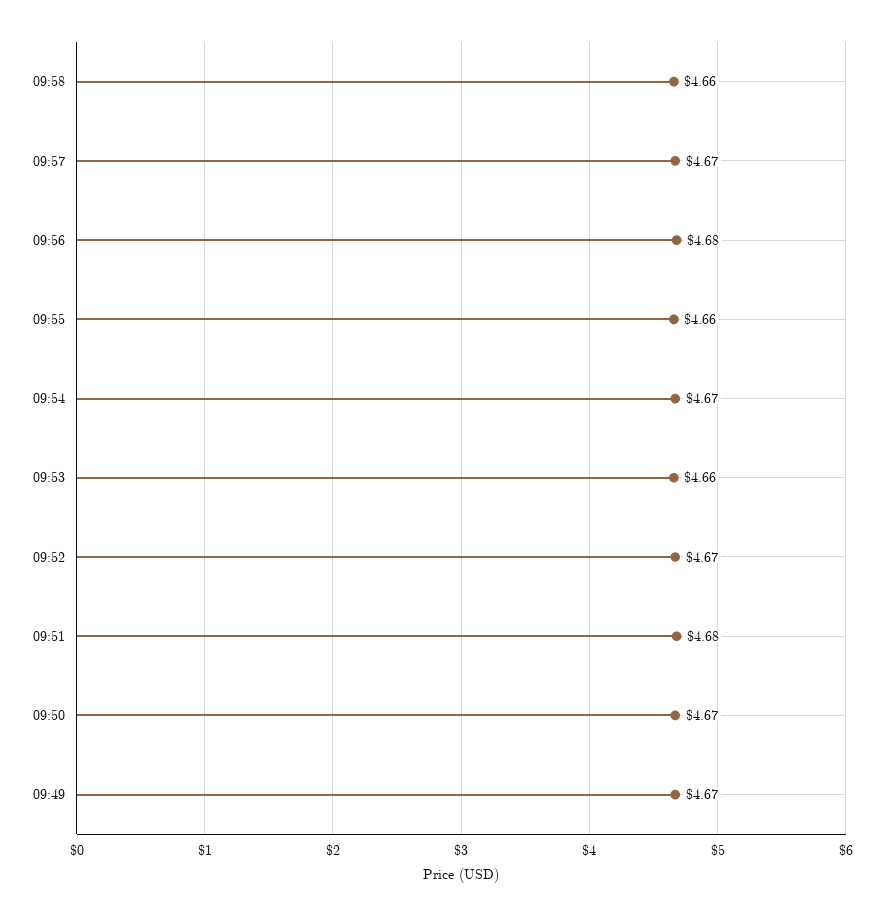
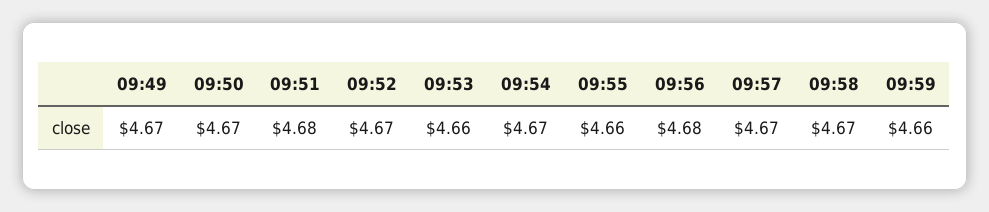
09:58: 4.66 -> 4.67
09:59: none -> 4.66

